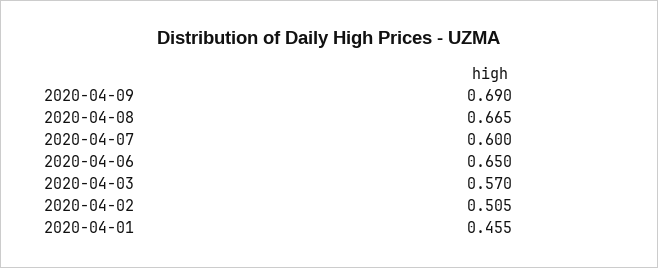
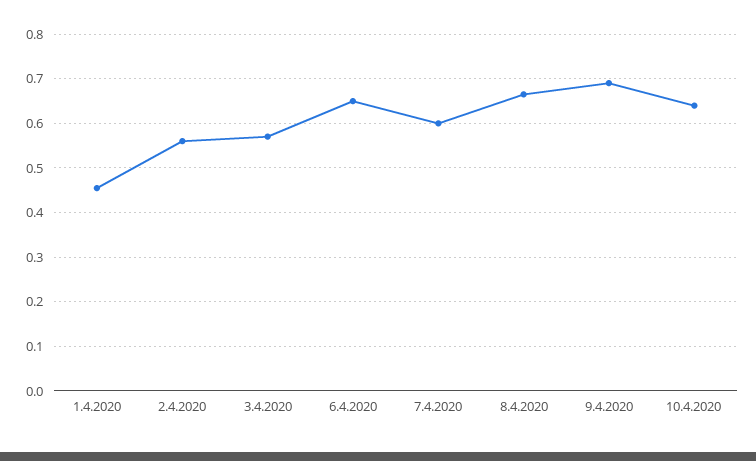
2020-04-02: 0.505 -> 0.56
10.4.2020: none -> 0.64

